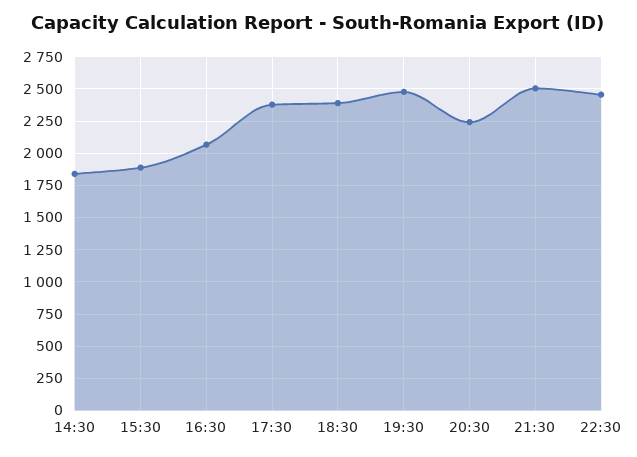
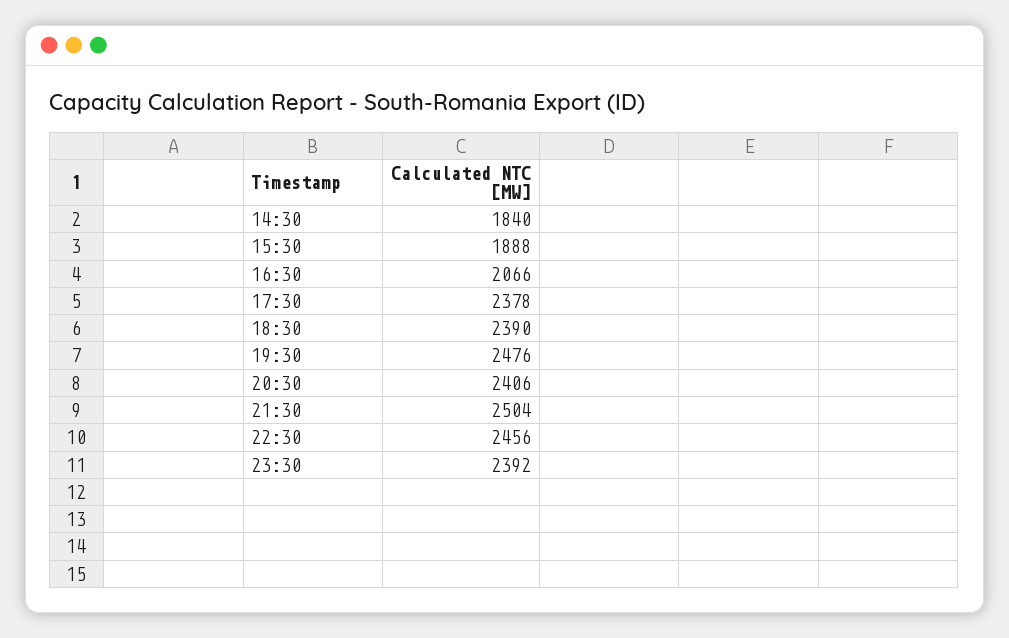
20:30: 2250 -> 2406
23:30: none -> 2392

